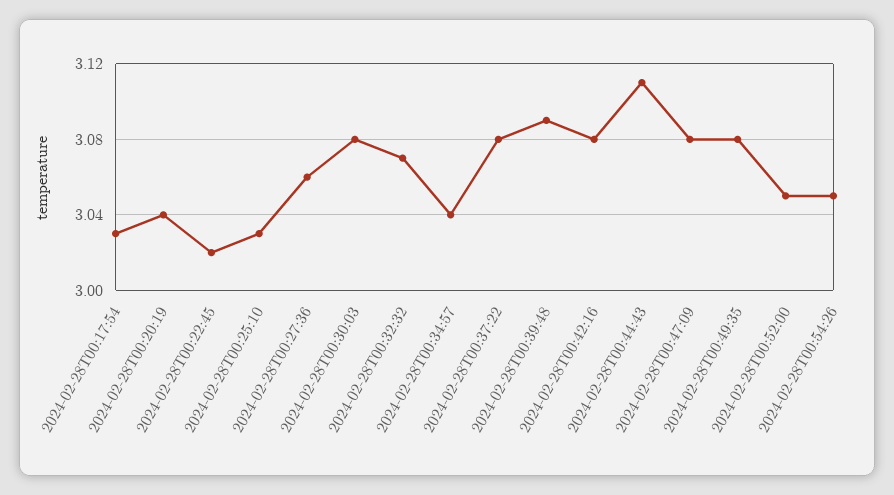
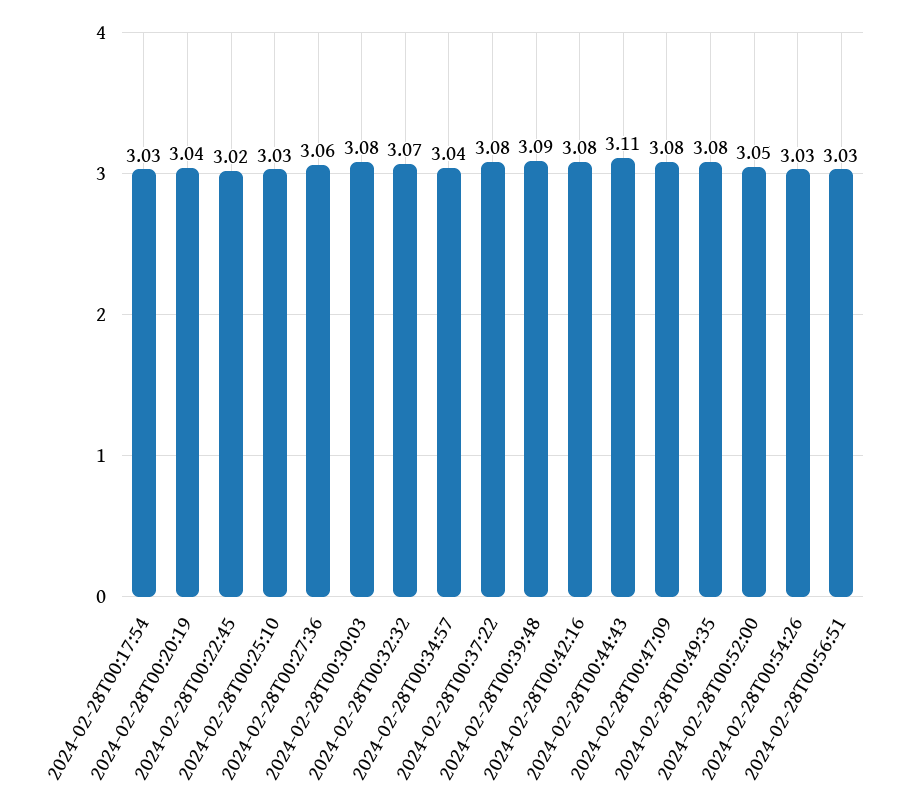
2024-02-28T00:54:26: 3.05 -> 3.03
2024-02-28T00:56:51: none -> 3.03

